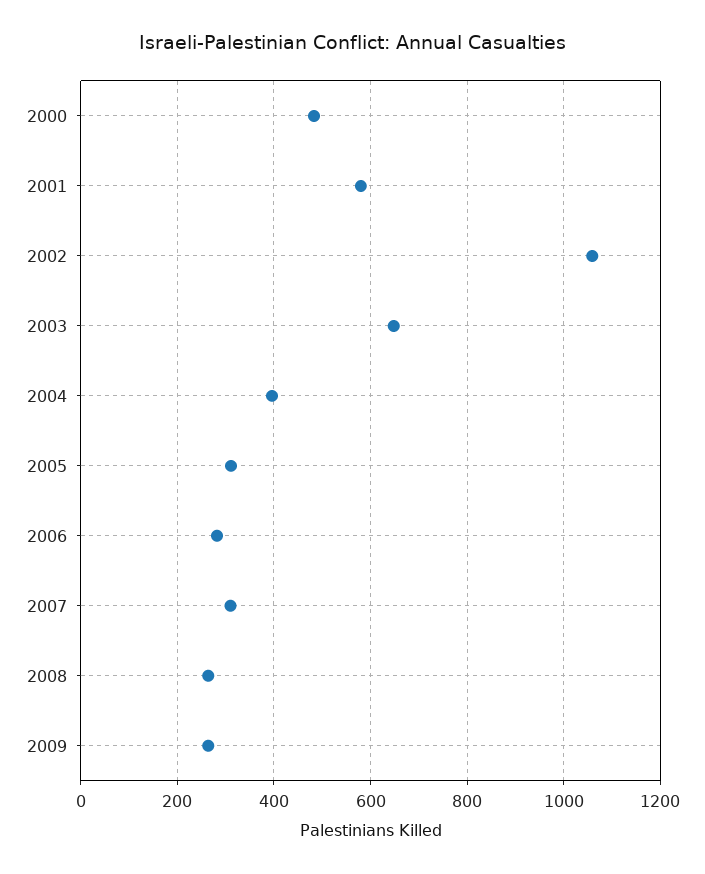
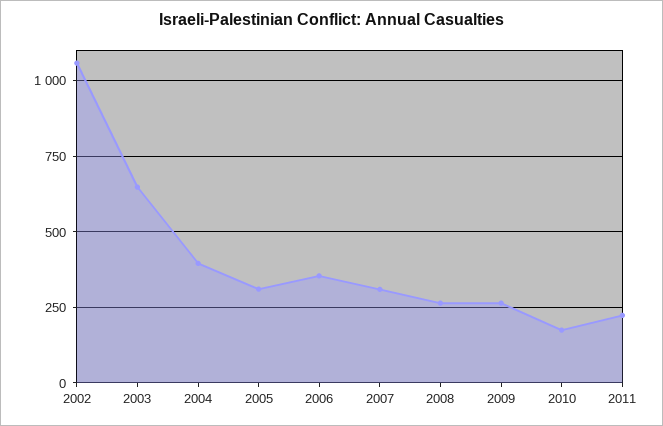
2000: 480 -> none
2001: 580 -> none
2006: 280 -> 350
2010: none -> 175
2011: none -> 225

